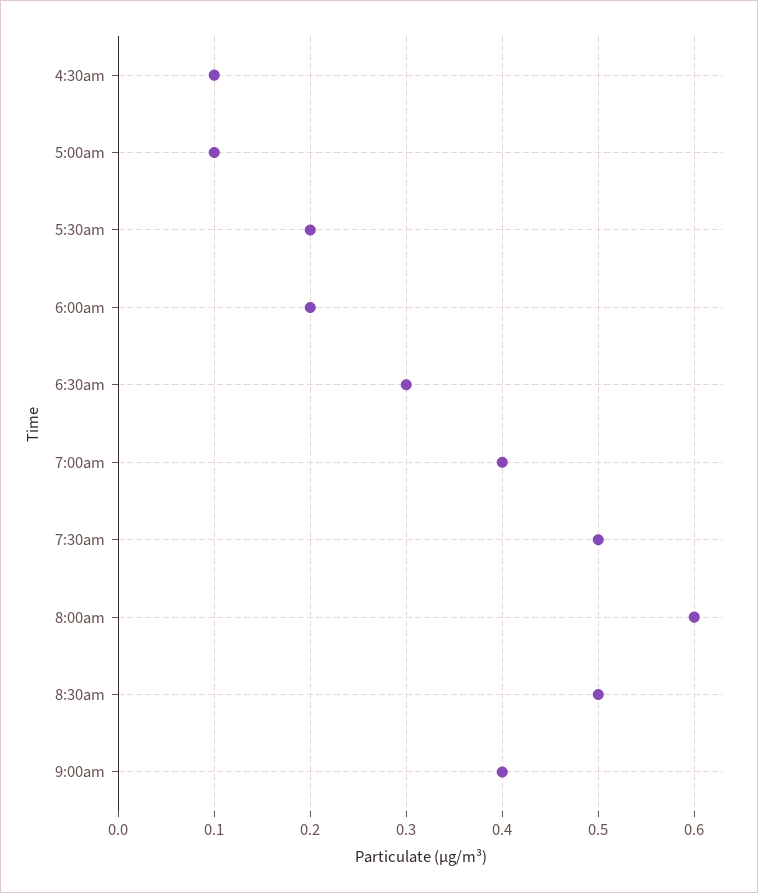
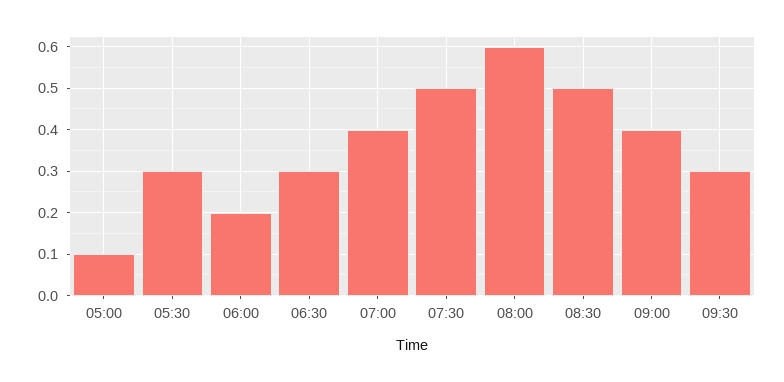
4:30am: 0.1 -> none
5:30am: 0.2 -> 0.3
09:30: none -> 0.3

